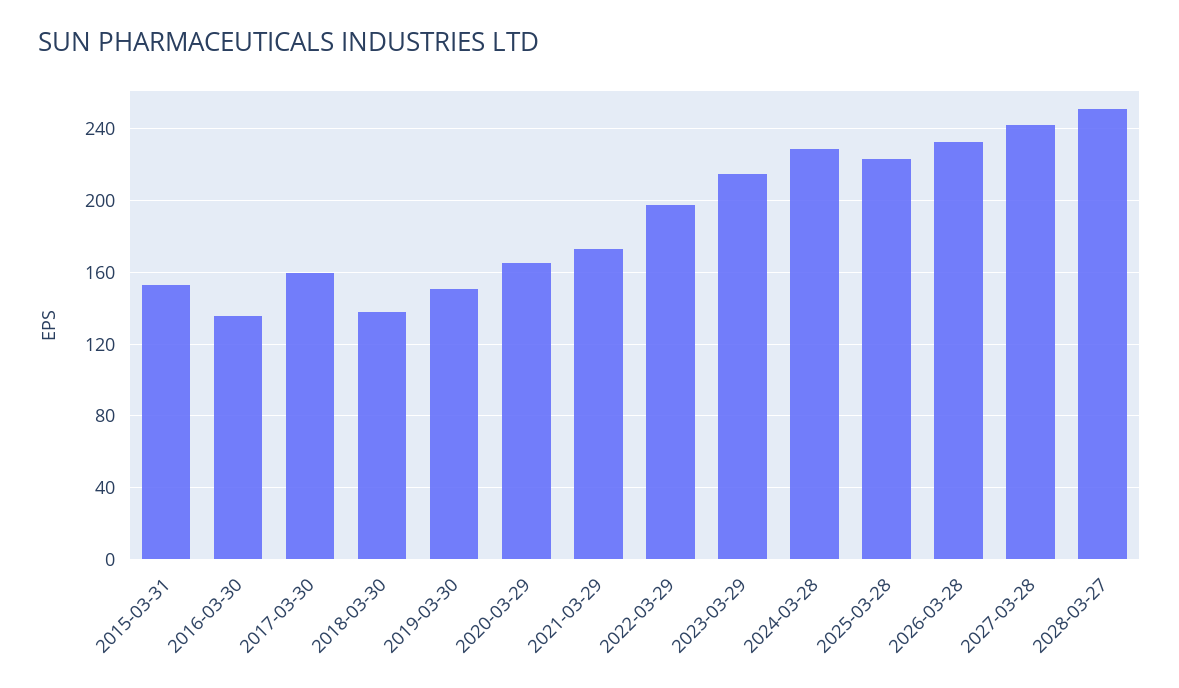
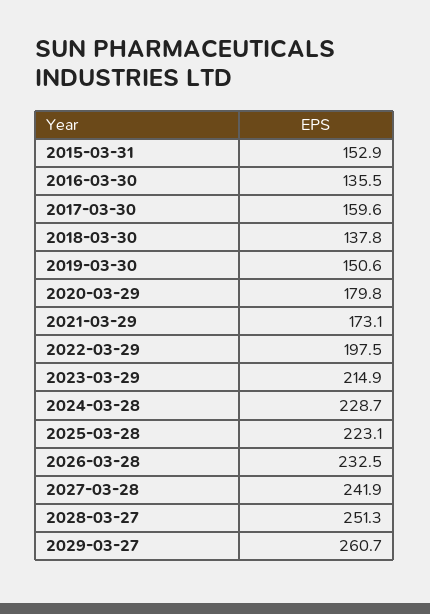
2020-03-29: 165 -> 179.8
2029-03-27: none -> 260.7

